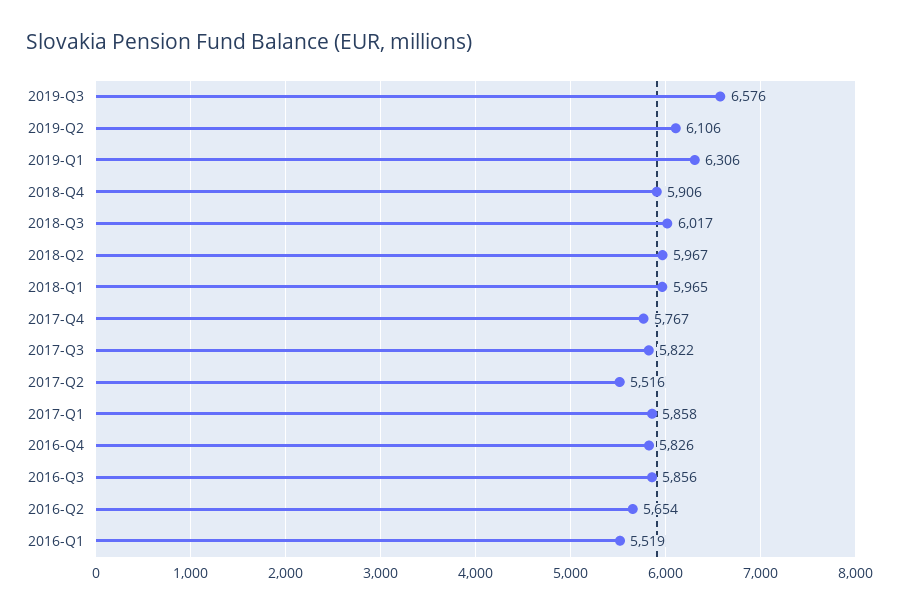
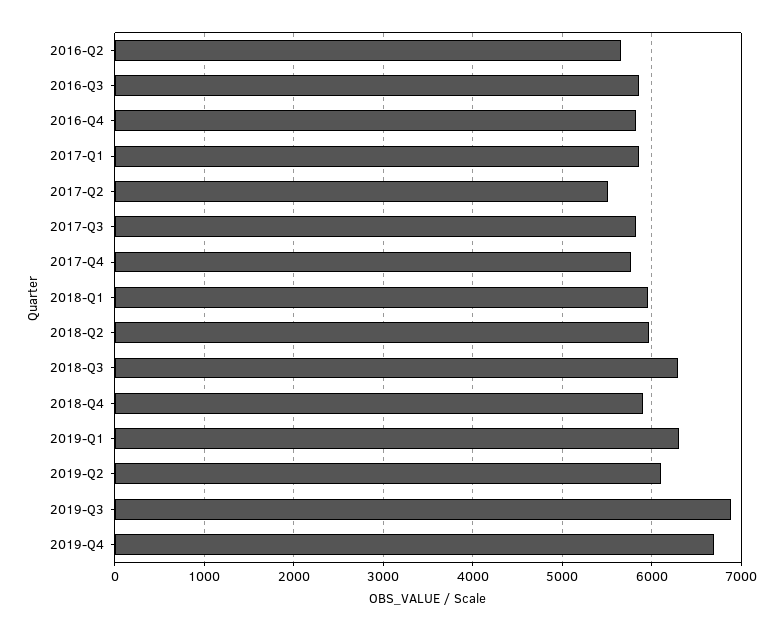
2019-Q3: 6576 -> 6900
2018-Q3: 6017 -> 6300
2016-Q1: 5519 -> none
2019-Q4: none -> 6700

